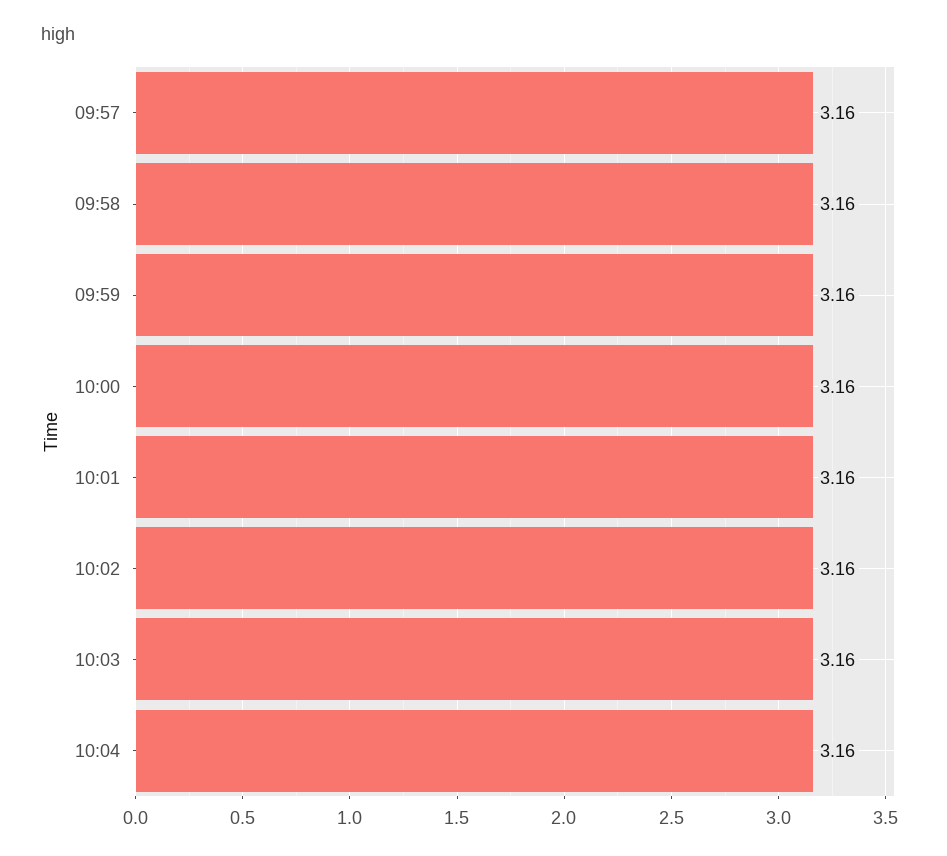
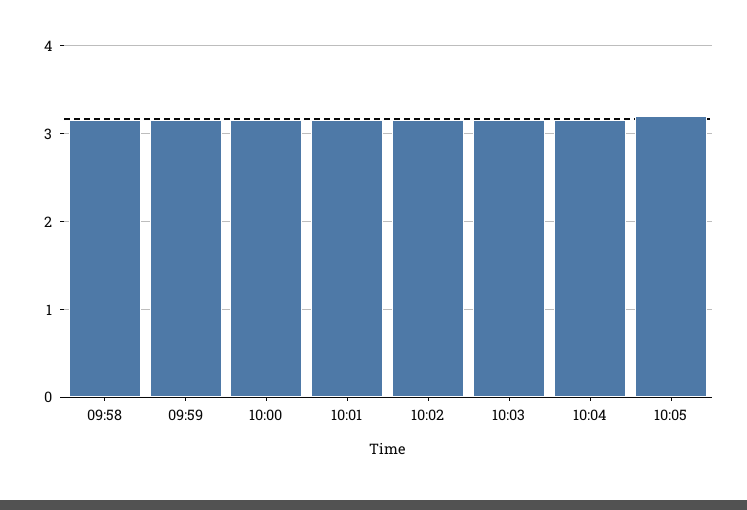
09:57: 3.16 -> none
10:05: none -> 3.2

